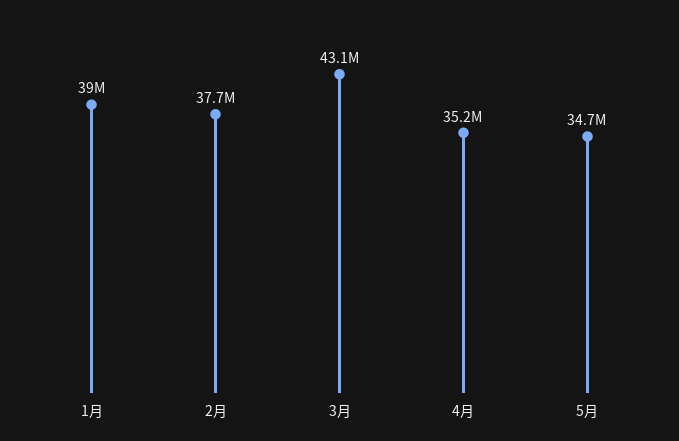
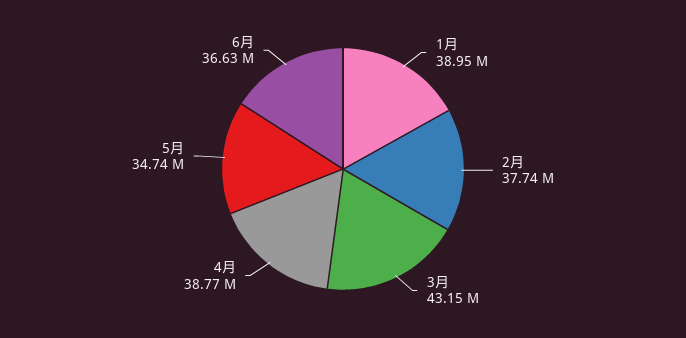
4月: 35200000 -> 38770000
6月: none -> 36630000

